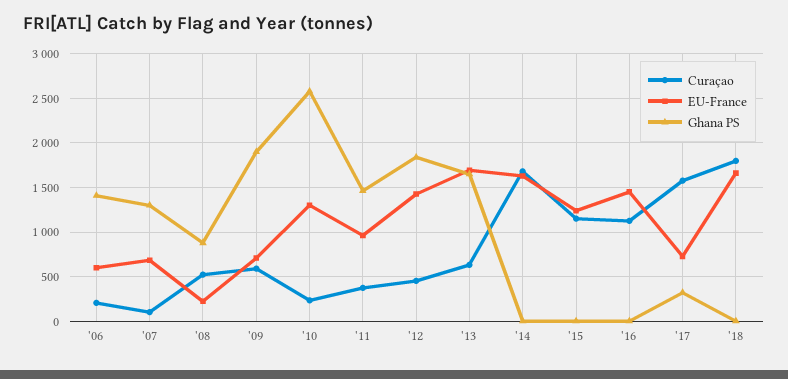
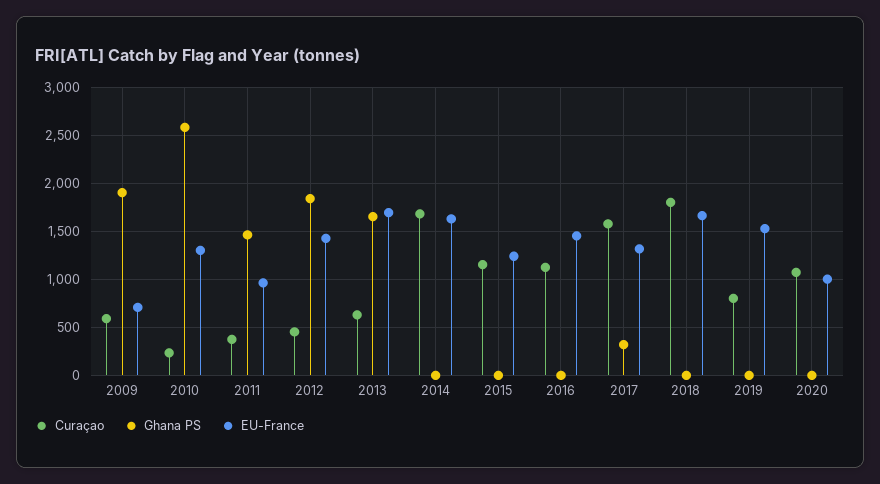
Curaçao, '06: 200 -> none
EU-France, '06: 600 -> none
Ghana PS, '06: 1400 -> none
Curaçao, '07: 100 -> none
EU-France, '07: 700 -> none
Ghana PS, '07: 1300 -> none
Curaçao, '08: 500 -> none
EU-France, '08: 200 -> none
Ghana PS, '08: 900 -> none
EU-France, '17: 700 -> 1300
Curaçao, 2019: none -> 800
Ghana PS, 2019: none -> 0
EU-France, 2019: none -> 1500
Curaçao, 2020: none -> 1100
Ghana PS, 2020: none -> 0
EU-France, 2020: none -> 1000

